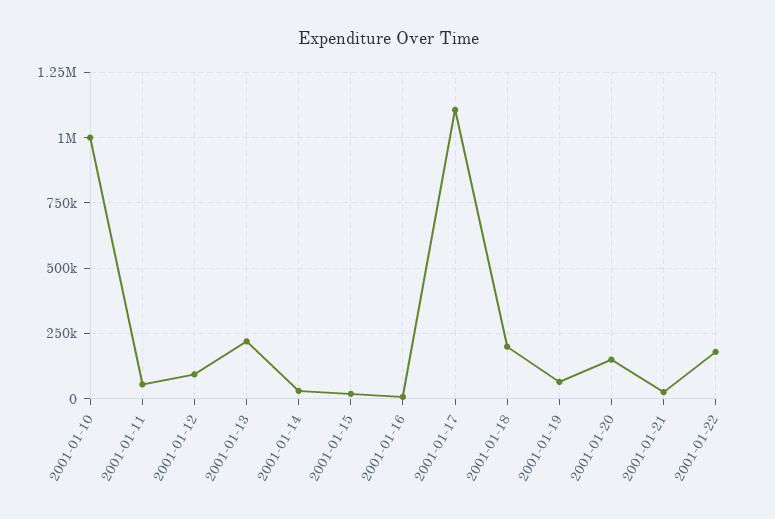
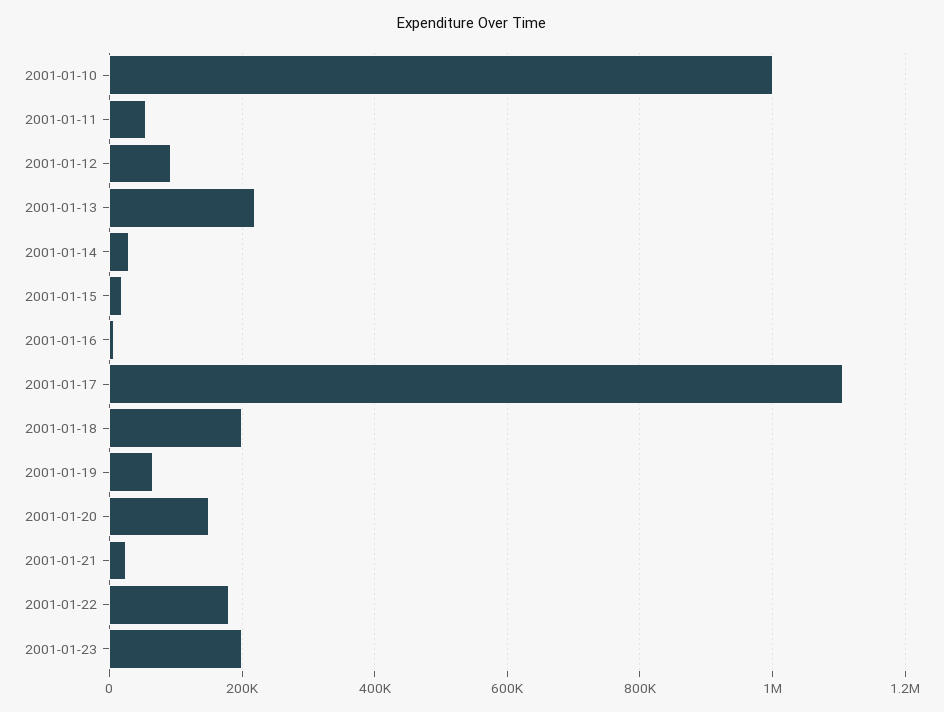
2001-01-23: none -> 200000

